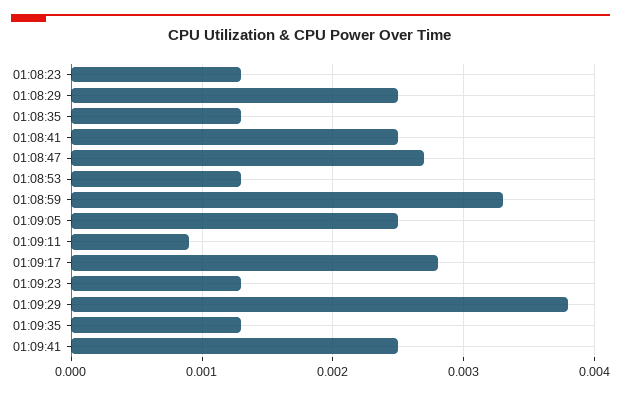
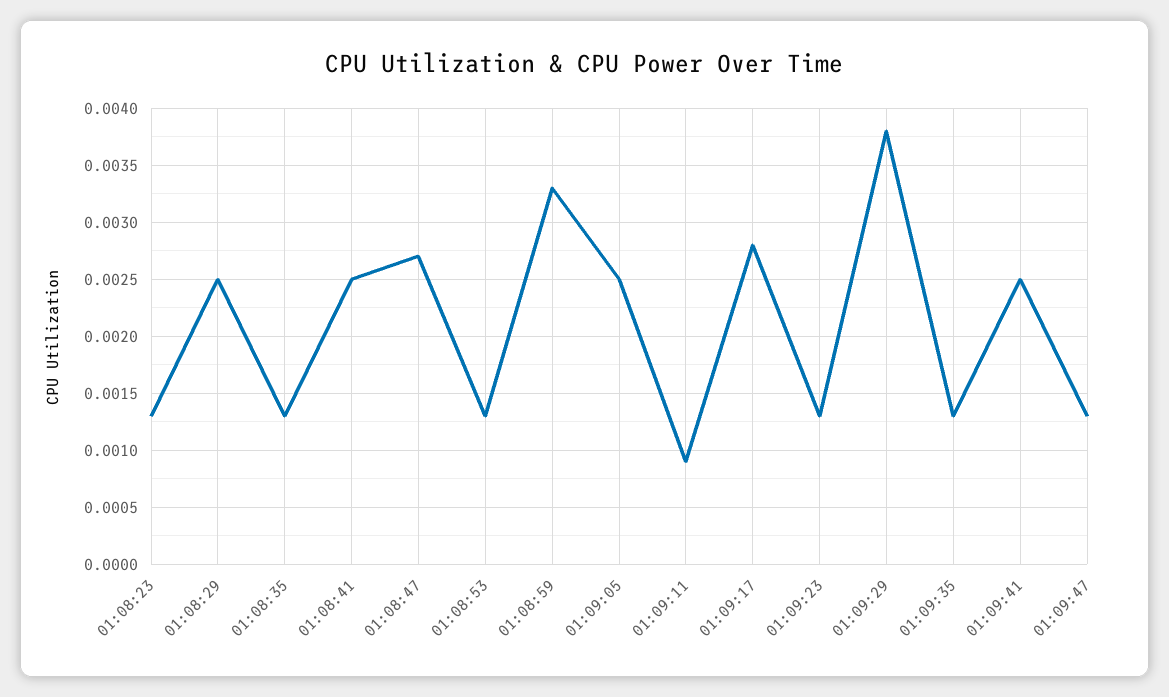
01:09:47: none -> 0.0013

